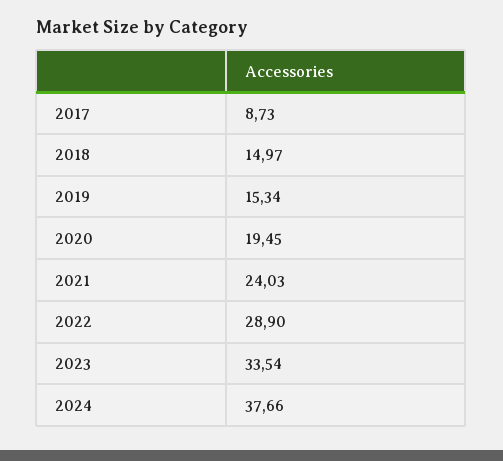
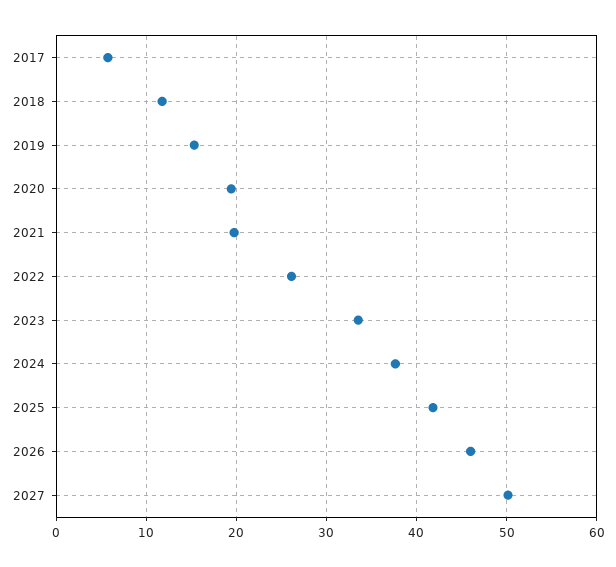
2017: 8.73 -> 6
2018: 14.97 -> 12
2021: 24.03 -> 20
2022: 28.9 -> 26
2025: none -> 42
2026: none -> 46
2027: none -> 50

